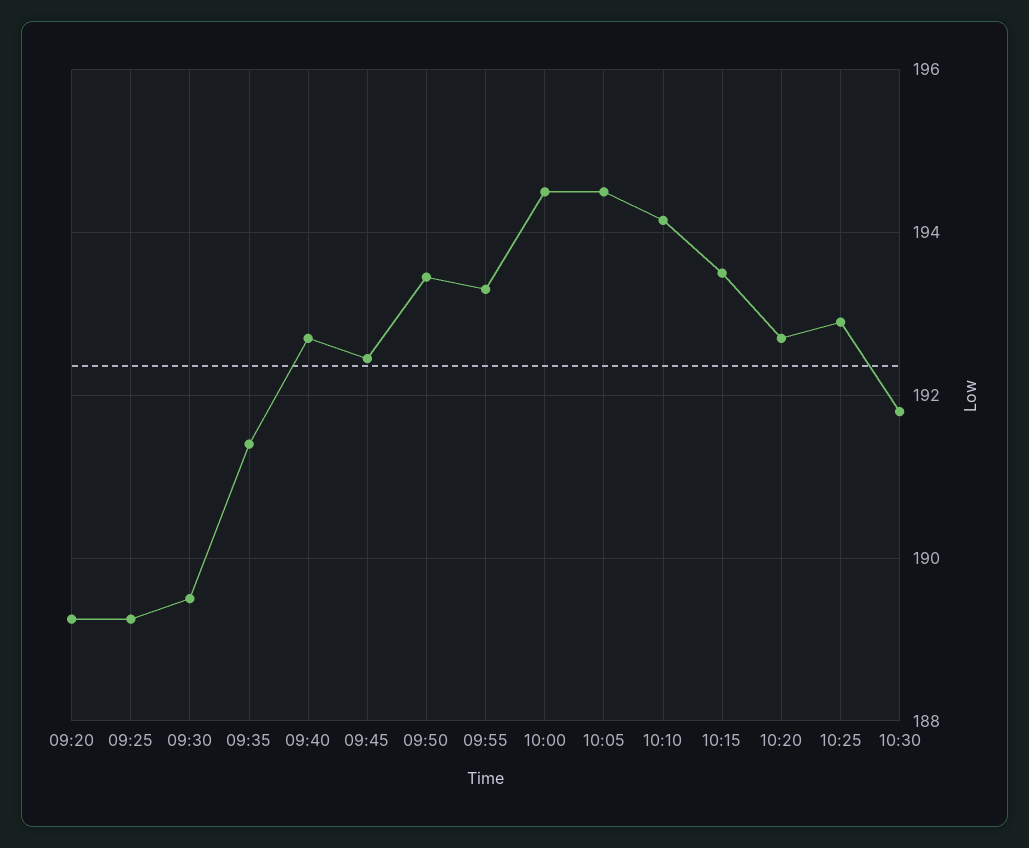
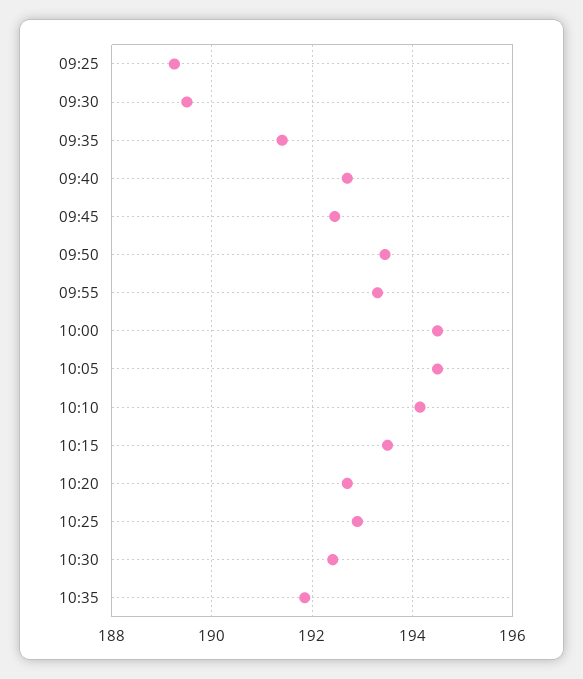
09:20: 189.2 -> none
10:30: 191.8 -> 192.4
10:35: none -> 191.8

